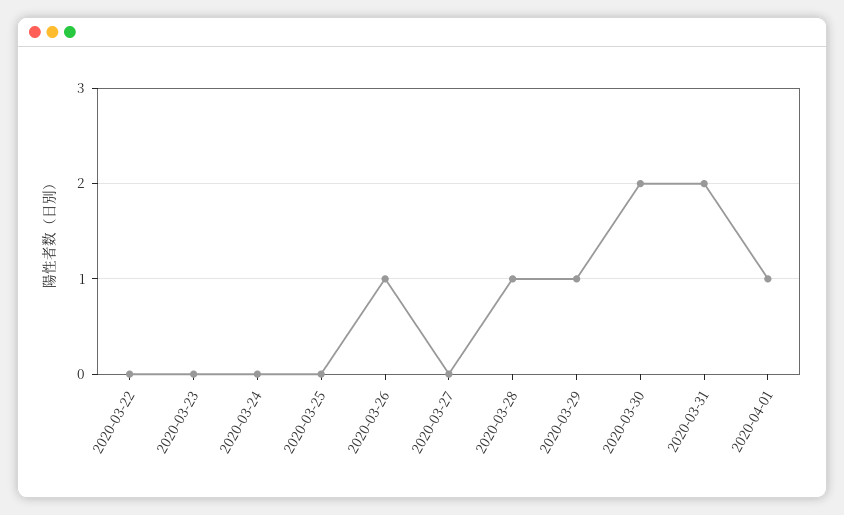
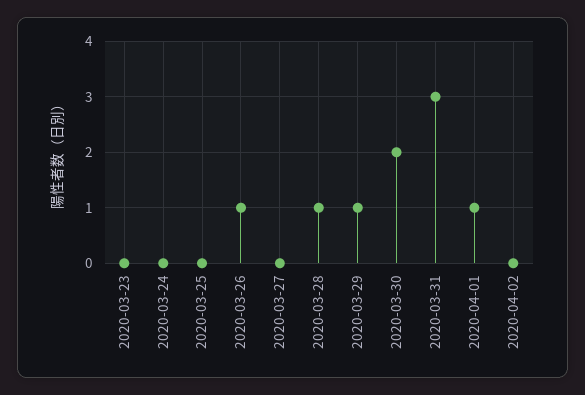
2020-03-22: 0 -> none
2020-03-31: 2 -> 3
2020-04-02: none -> 0

